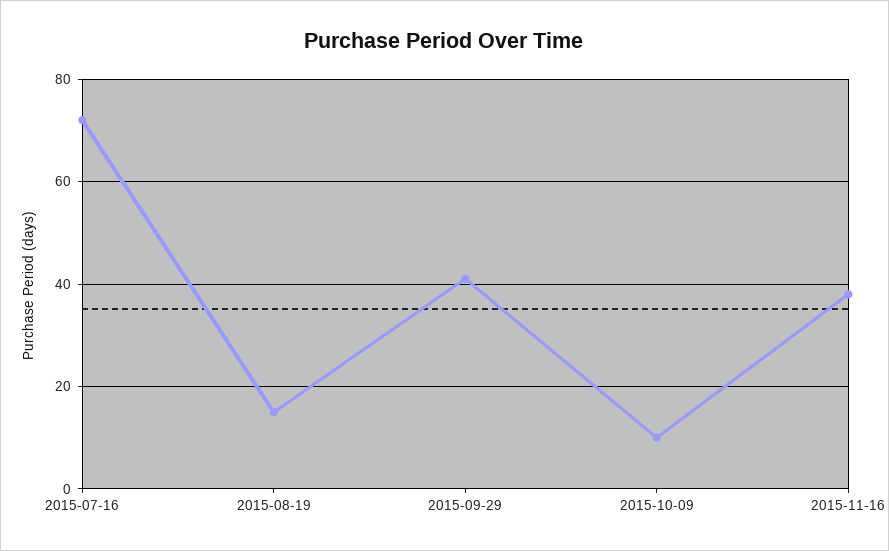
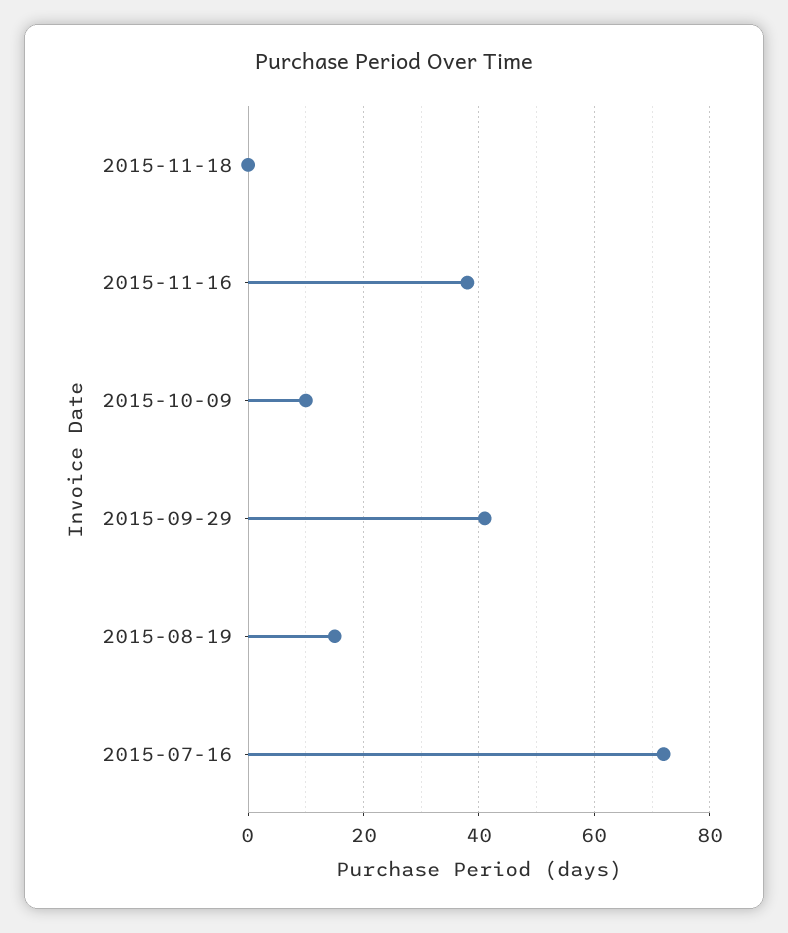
2015-11-18: none -> 0

